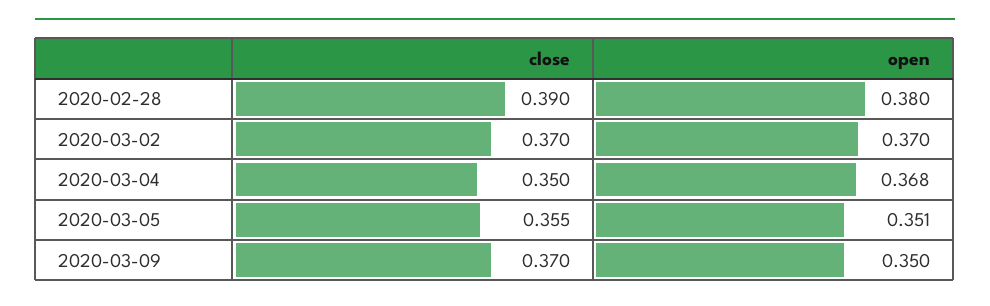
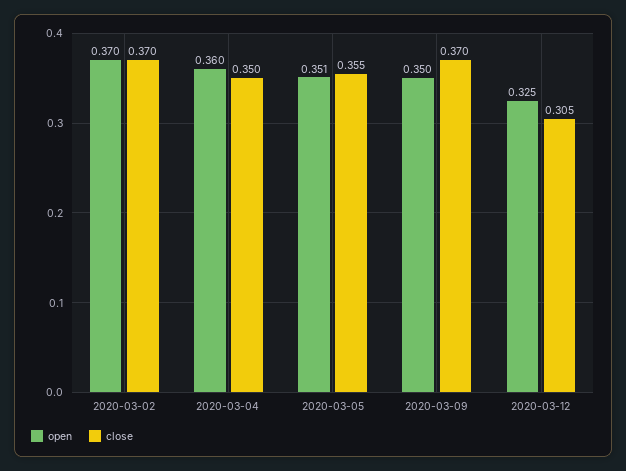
close, 2020-02-28: 0.39 -> none
open, 2020-02-28: 0.38 -> none
open, 2020-03-04: 0.368 -> 0.36
open, 2020-03-12: none -> 0.325
close, 2020-03-12: none -> 0.305

